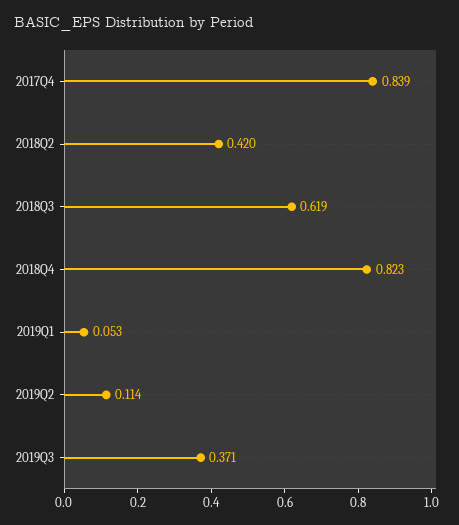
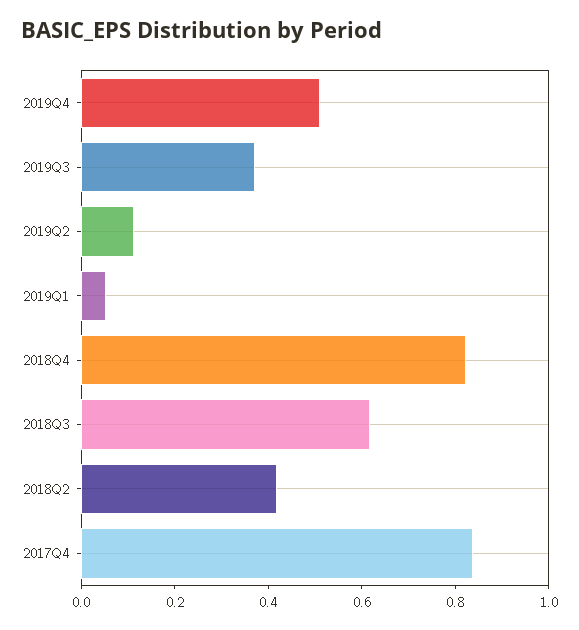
2019Q4: none -> 0.5

